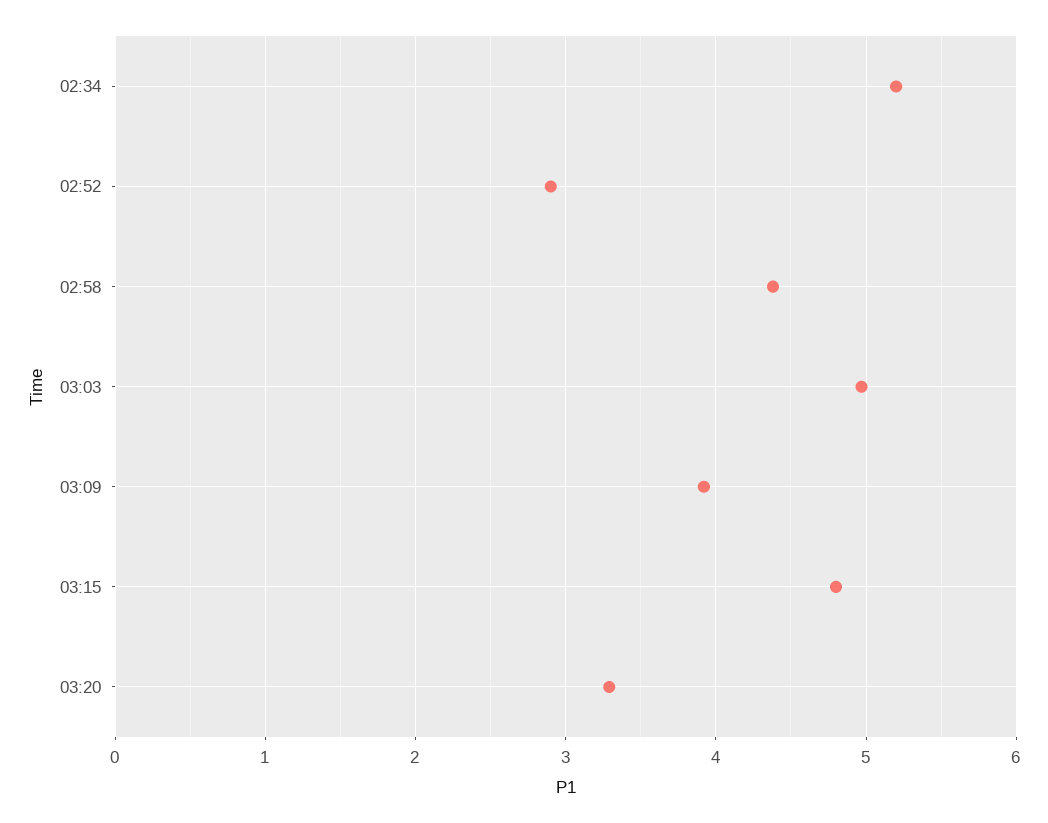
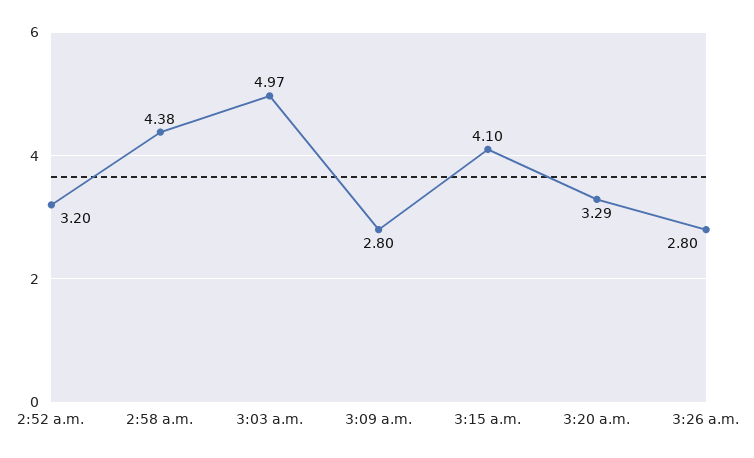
02:34: 5.2 -> none
02:52: 2.9 -> 3.2
03:09: 3.9 -> 2.8
03:15: 4.8 -> 4.1
3:26 a.m.: none -> 2.8

